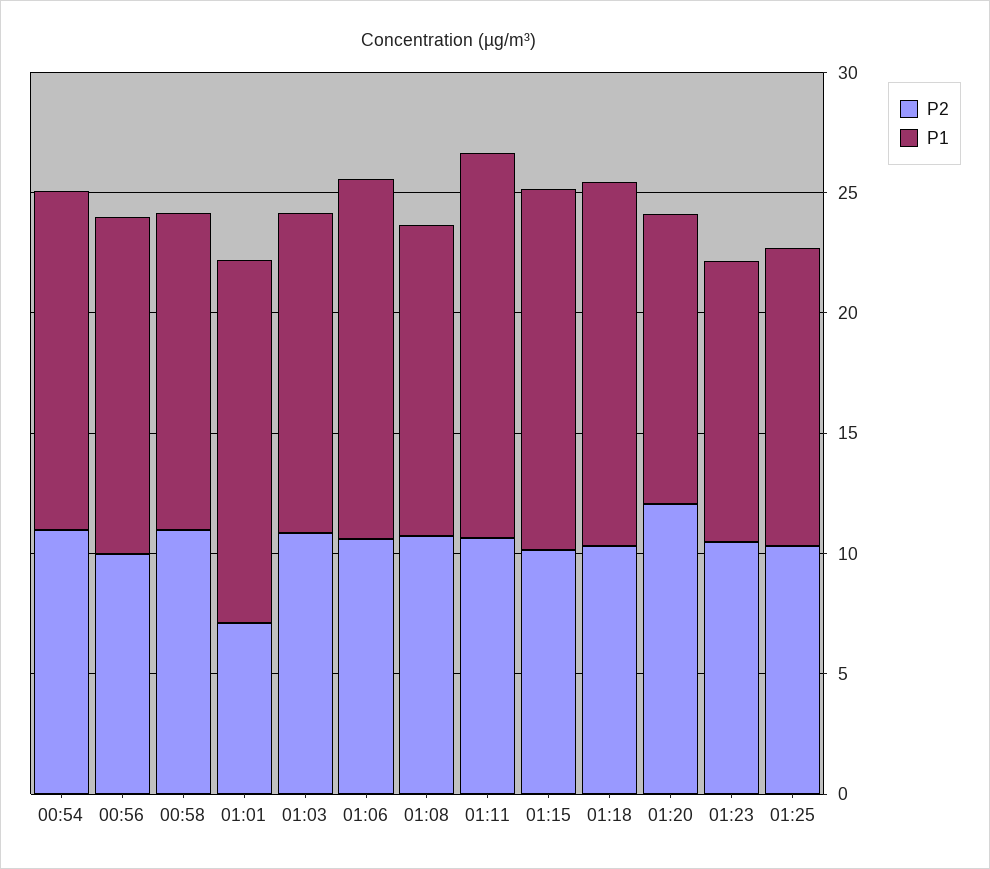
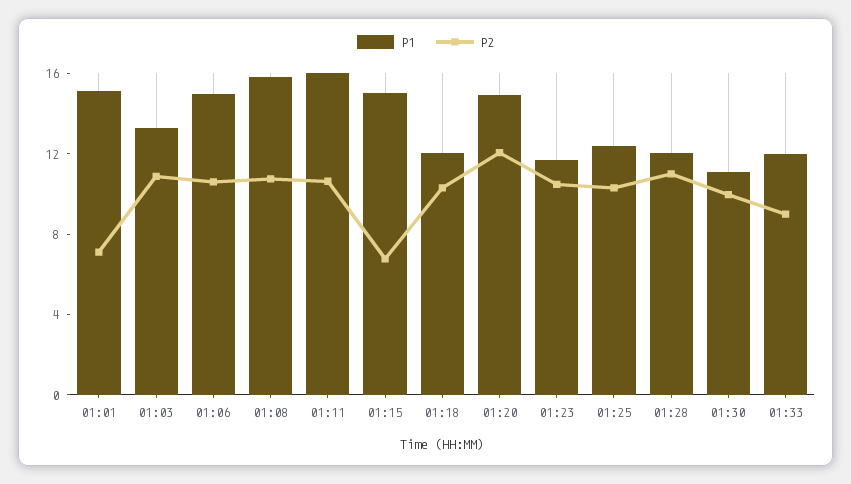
P2, 00:54: 11 -> none
P1, 00:54: 14 -> none
P2, 00:56: 10 -> none
P1, 00:56: 14 -> none
P2, 00:58: 11 -> none
P1, 00:58: 13 -> none
P1, 01:08: 13 -> 16
P2, 01:15: 10 -> 7
P1, 01:18: 15 -> 12
P1, 01:20: 12 -> 15
P1, 01:28: none -> 12
P2, 01:28: none -> 11
P1, 01:30: none -> 11
P2, 01:30: none -> 10
P1, 01:33: none -> 12
P2, 01:33: none -> 9

